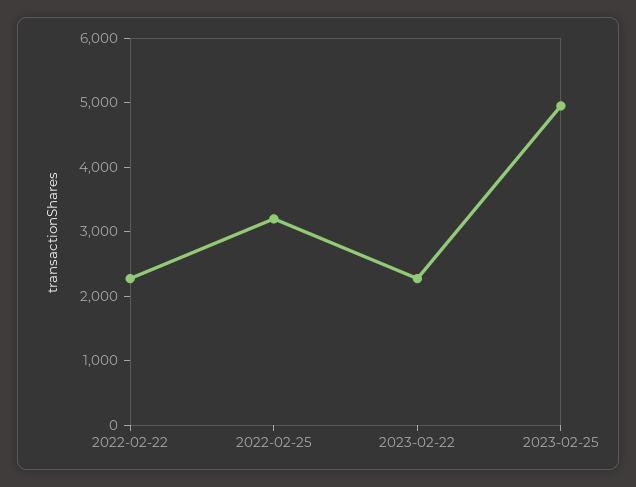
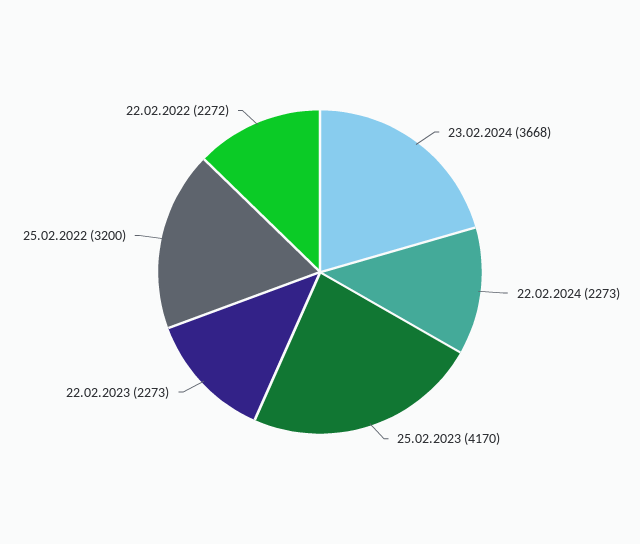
2023-02-25: 5000 -> 4170
23.02.2024: none -> 3668
22.02.2024: none -> 2273

